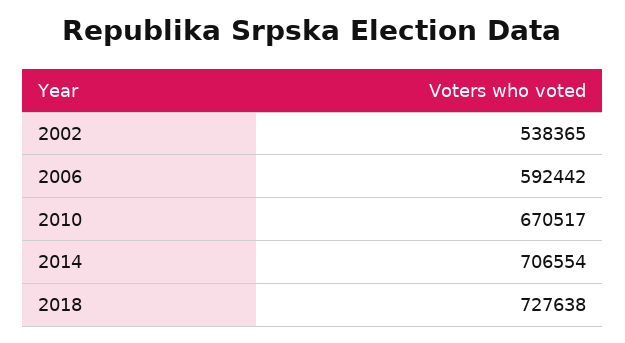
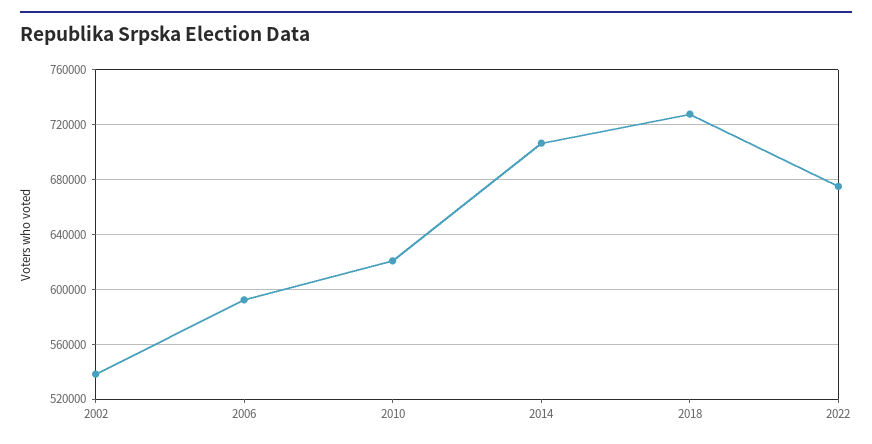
2010: 670517 -> 620000
2022: none -> 675000

